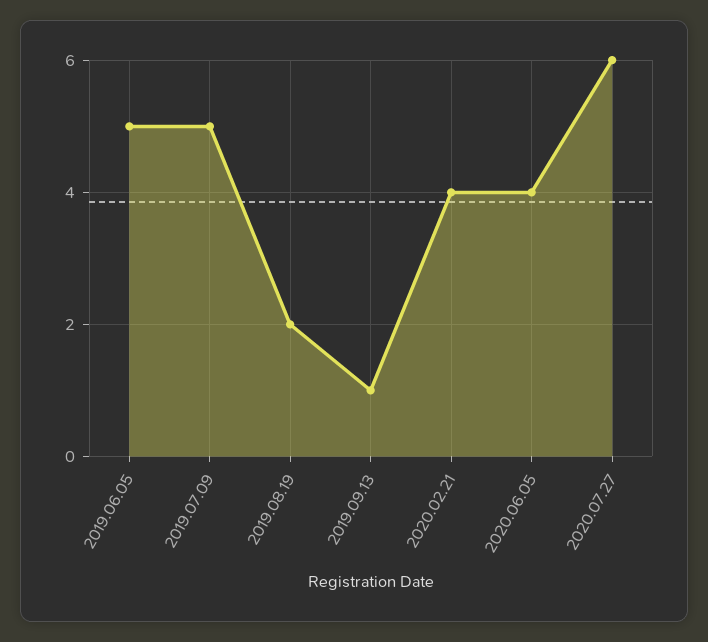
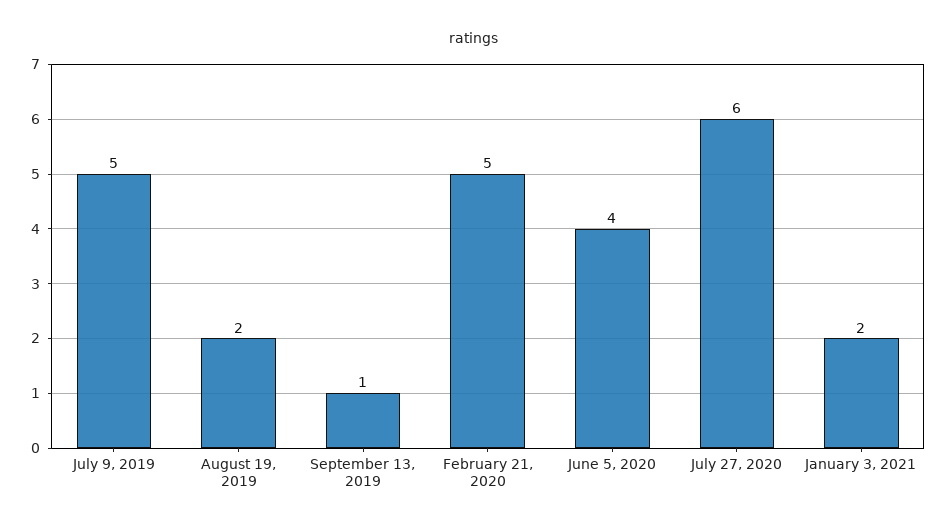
2019.06.05: 5 -> none
2020.02.21: 4 -> 5
January 3, 2021: none -> 2

